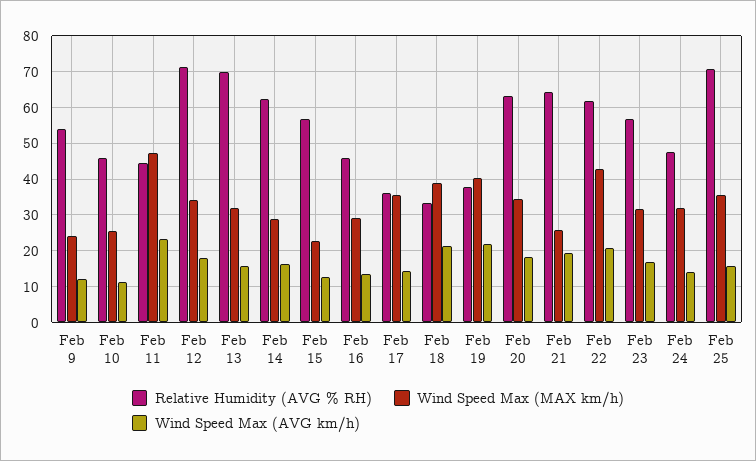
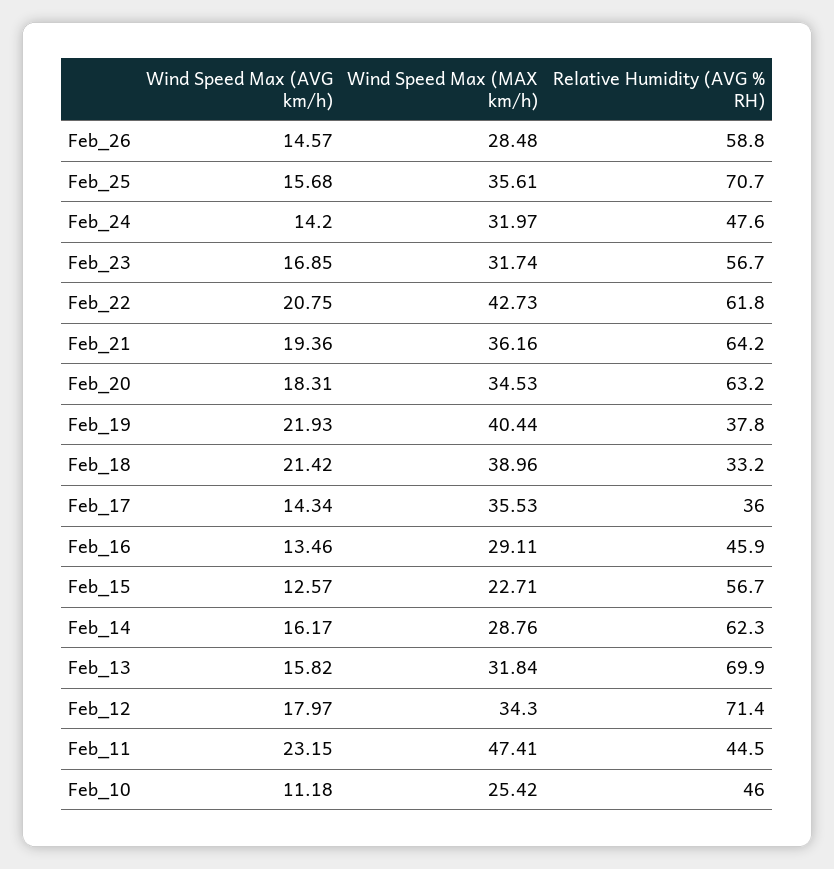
Relative Humidity (AVG % RH), Feb 9: 54 -> none
Wind Speed Max (MAX km/h), Feb 9: 24 -> none
Wind Speed Max (AVG km/h), Feb 9: 12 -> none
Wind Speed Max (MAX km/h), Feb 21: 26 -> 36.16
Wind Speed Max (AVG km/h), Feb_26: none -> 14.57
Wind Speed Max (MAX km/h), Feb_26: none -> 28.48
Relative Humidity (AVG % RH), Feb_26: none -> 58.8

